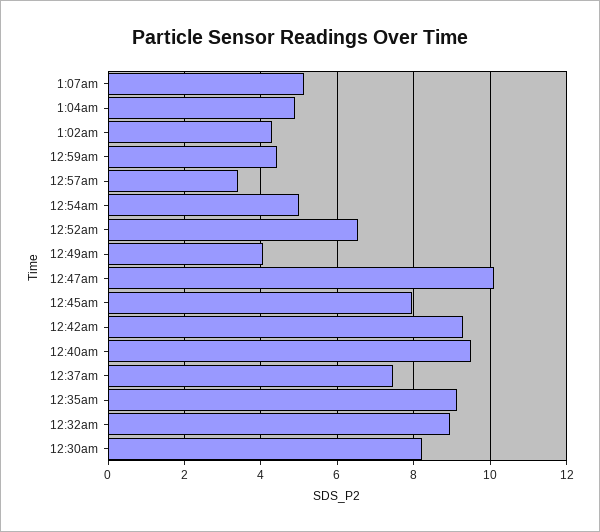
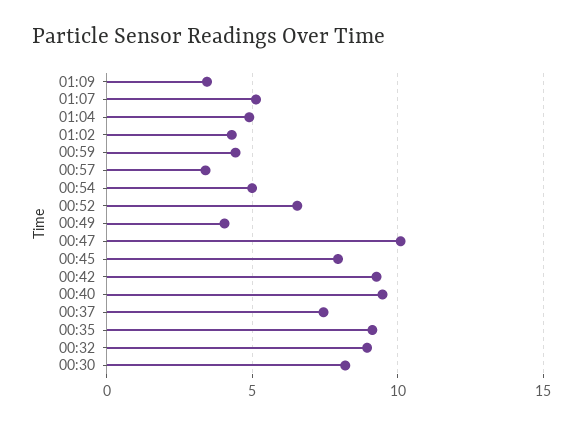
01:09: none -> 3.5

